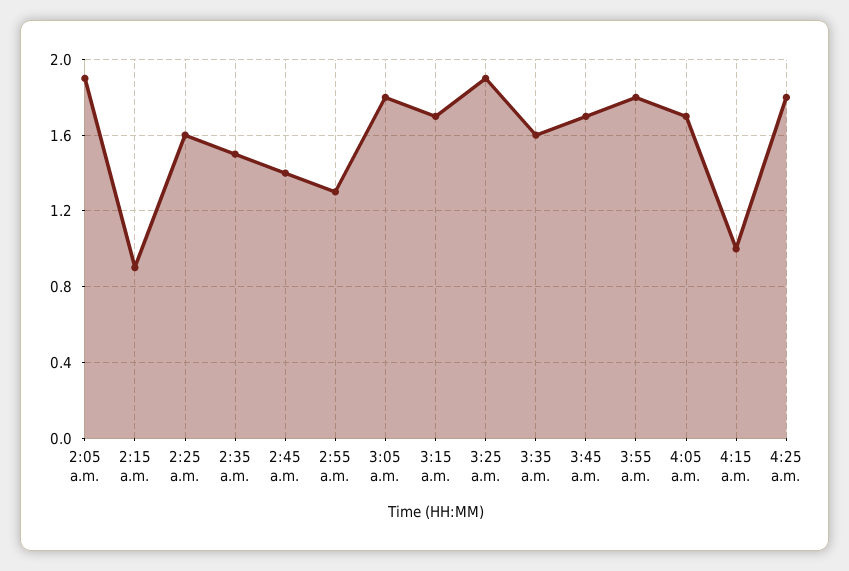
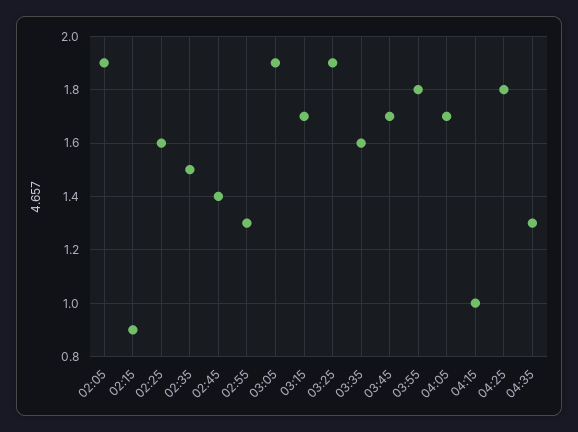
3:05 a.m.: 1.8 -> 1.9
04:35: none -> 1.3

